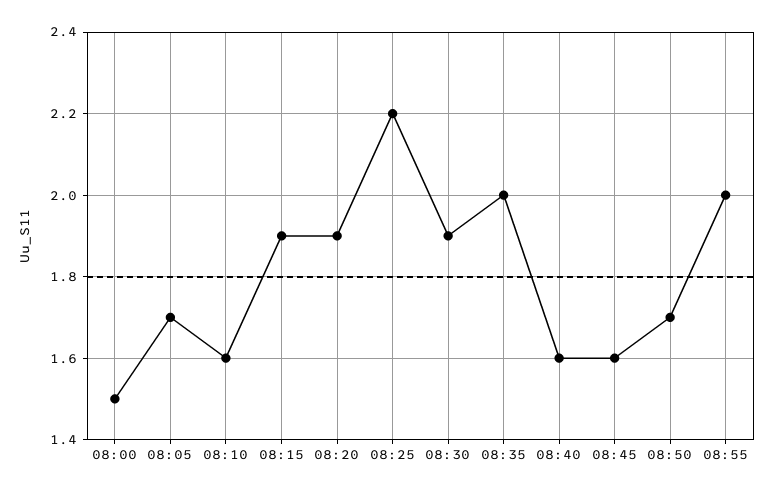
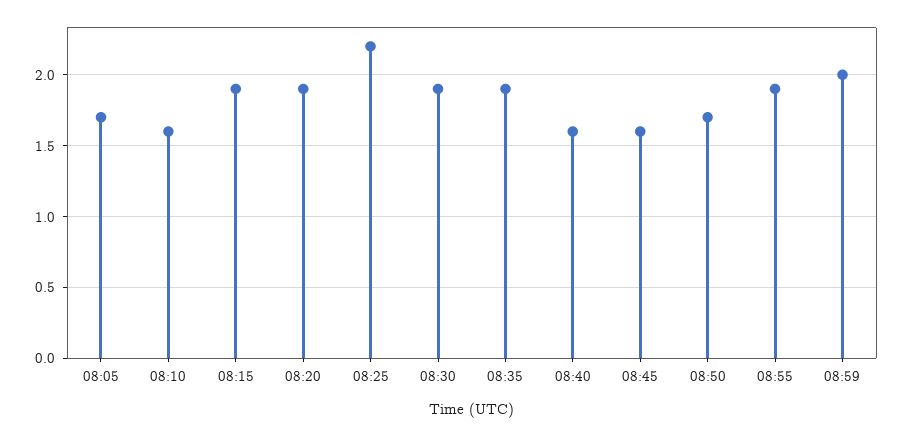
08:00: 1.5 -> none
08:35: 2 -> 1.9
08:55: 2 -> 1.9
08:59: none -> 2

